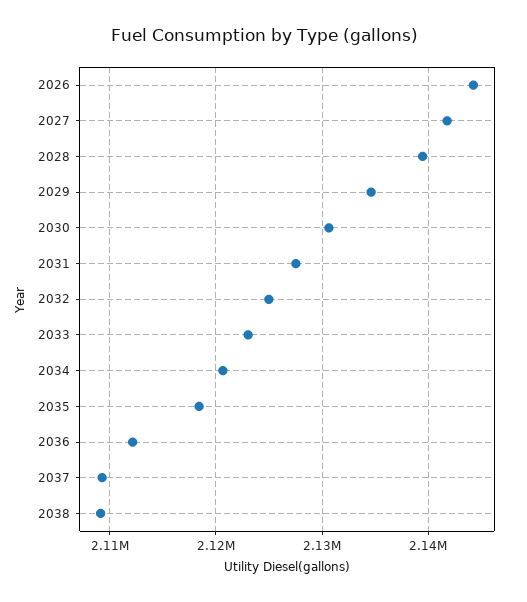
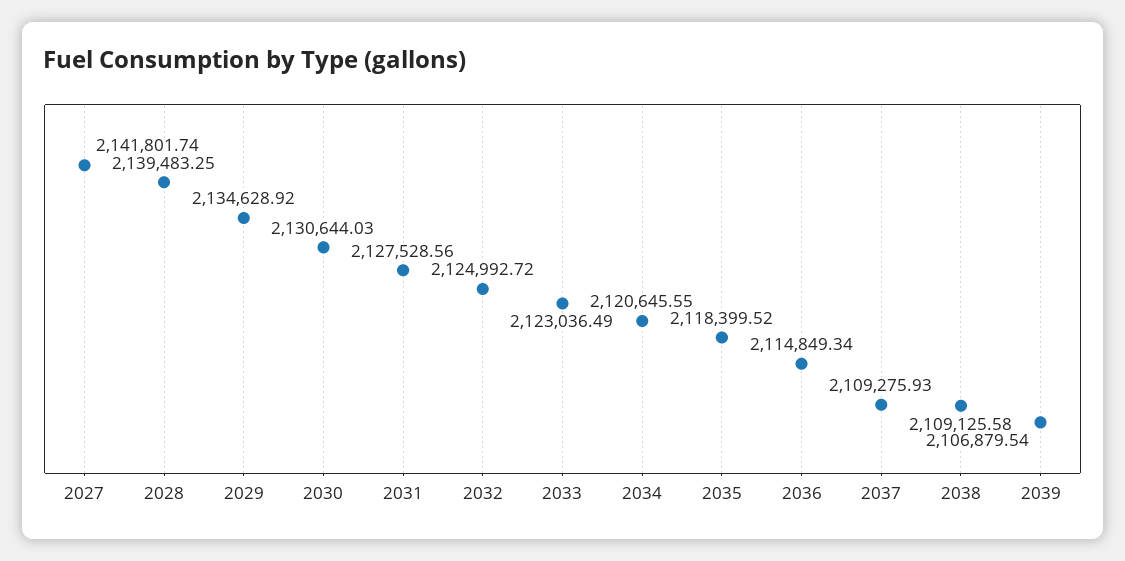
2026: 2144000 -> none
2036: 2112000 -> 2114849.34
2039: none -> 2106879.54

